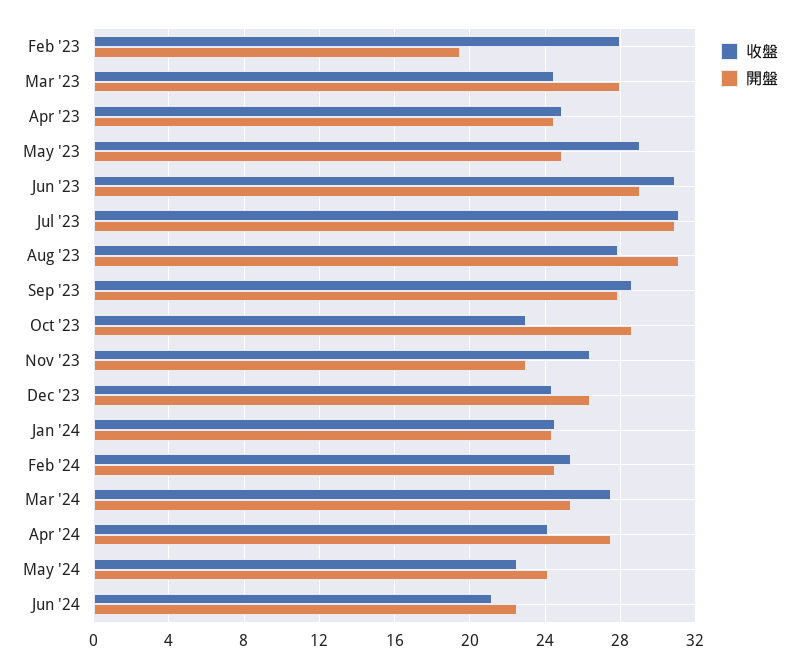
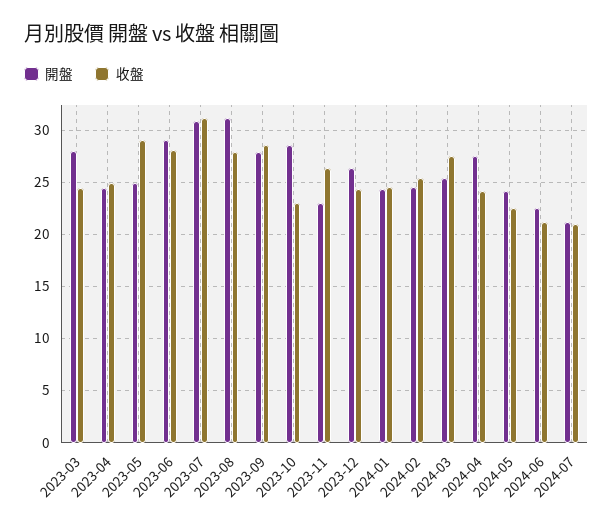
收盤, Feb '23: 28 -> none
開盤, Feb '23: 19.5 -> none
收盤, Jun '23: 31 -> 28
開盤, 2024-07: none -> 21
收盤, 2024-07: none -> 21

